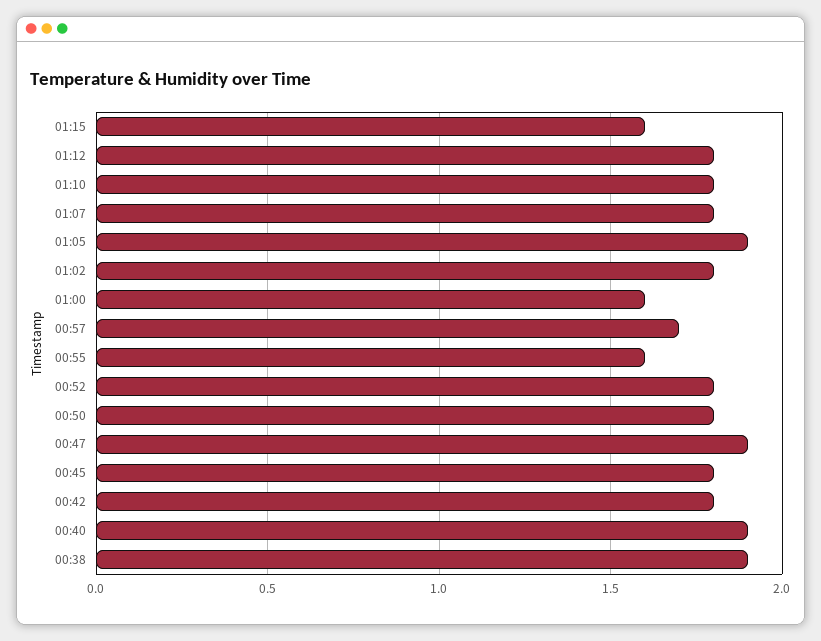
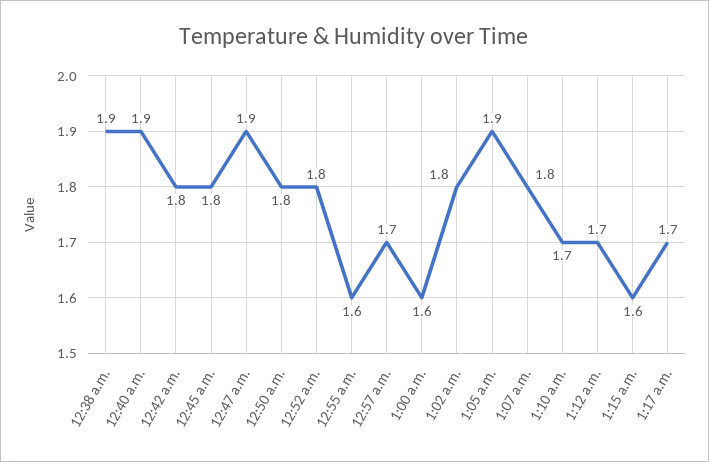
01:12: 1.8 -> 1.7
01:10: 1.8 -> 1.7
1:17 a.m.: none -> 1.7

